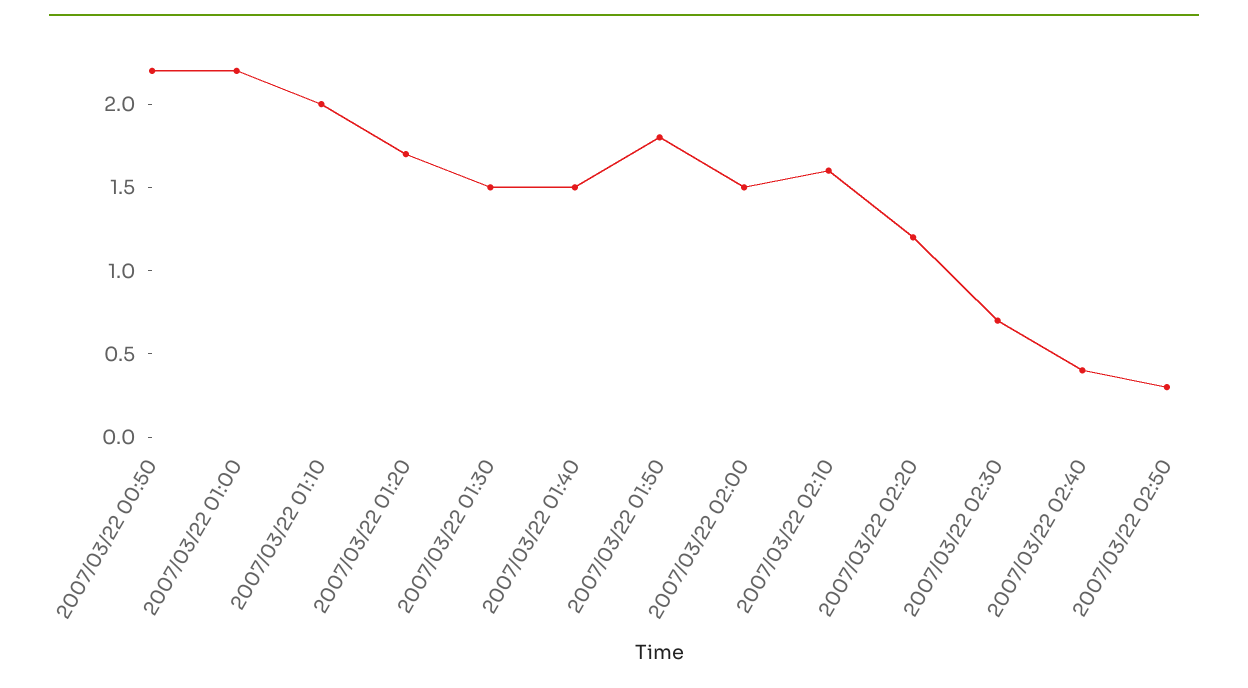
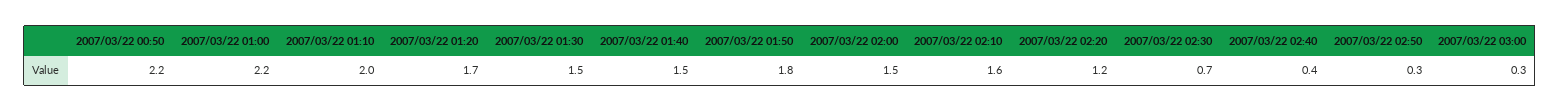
2007/03/22 03:00: none -> 0.3

